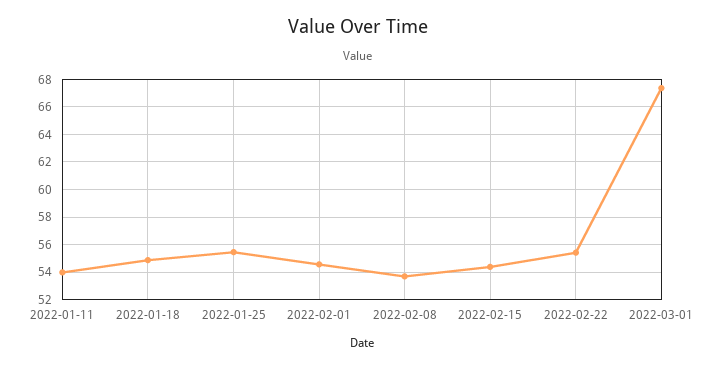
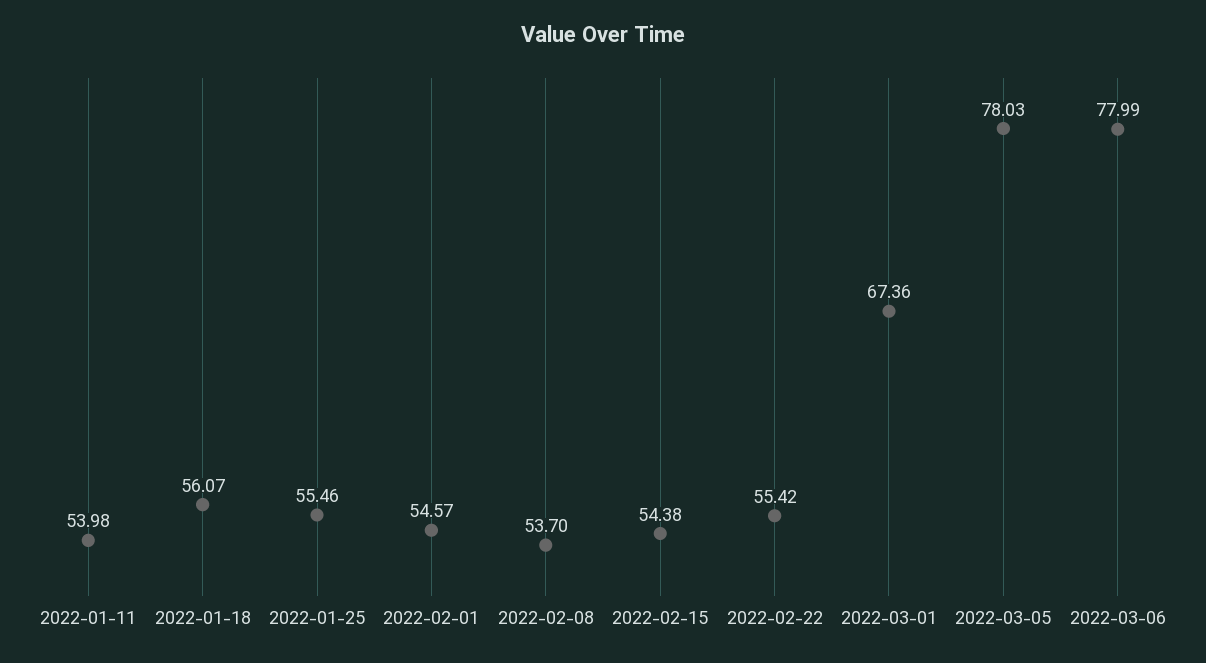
2022-01-18: 55 -> 56.07
2022-03-05: none -> 78.03
2022-03-06: none -> 77.99

